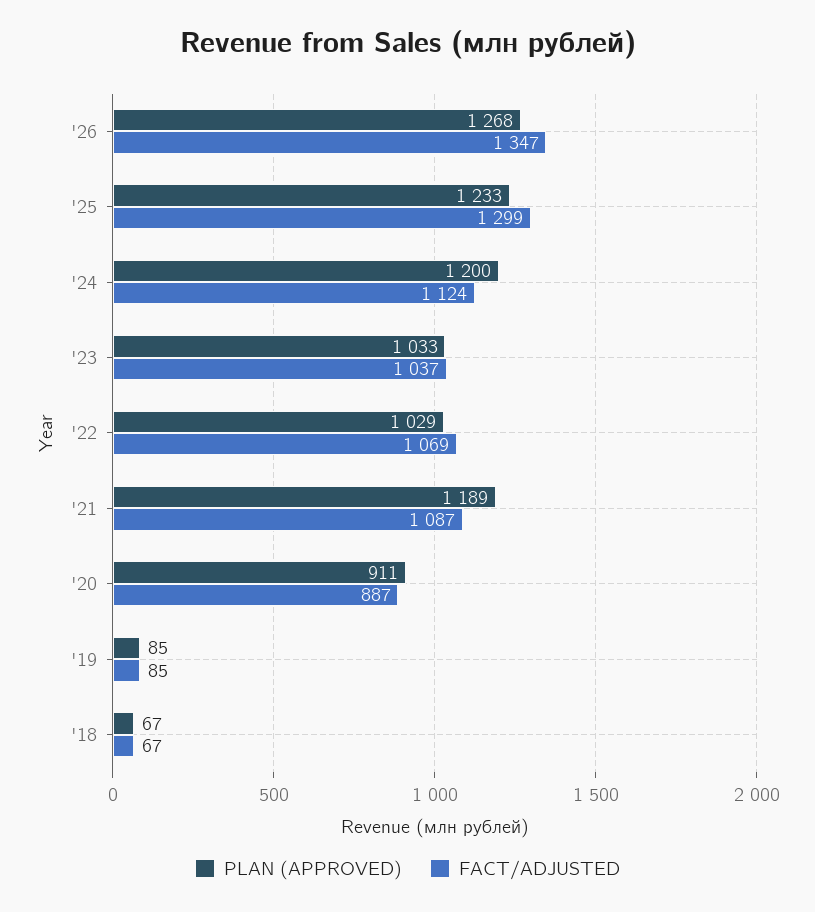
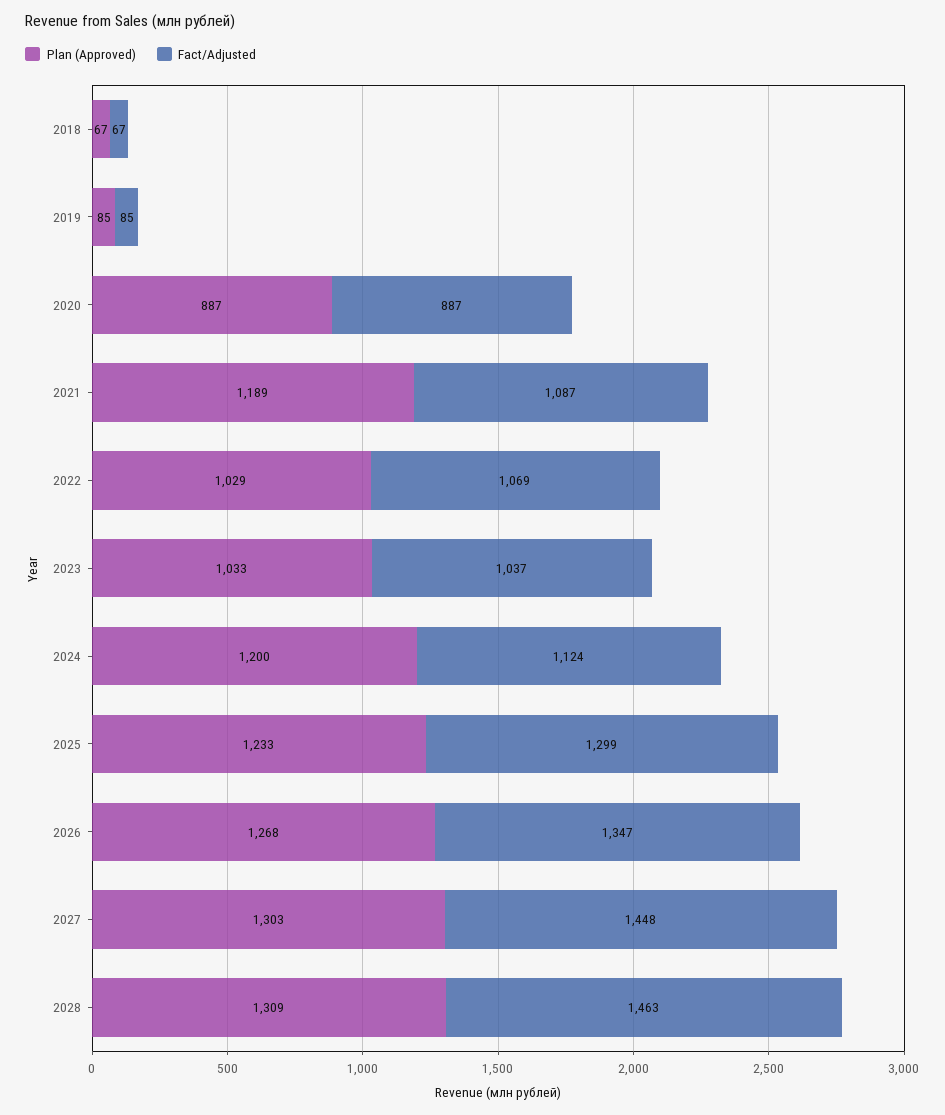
PLAN (APPROVED), '20: 911 -> 887
PLAN (APPROVED), 2027: none -> 1303
FACT/ADJUSTED, 2027: none -> 1448
PLAN (APPROVED), 2028: none -> 1309
FACT/ADJUSTED, 2028: none -> 1463

